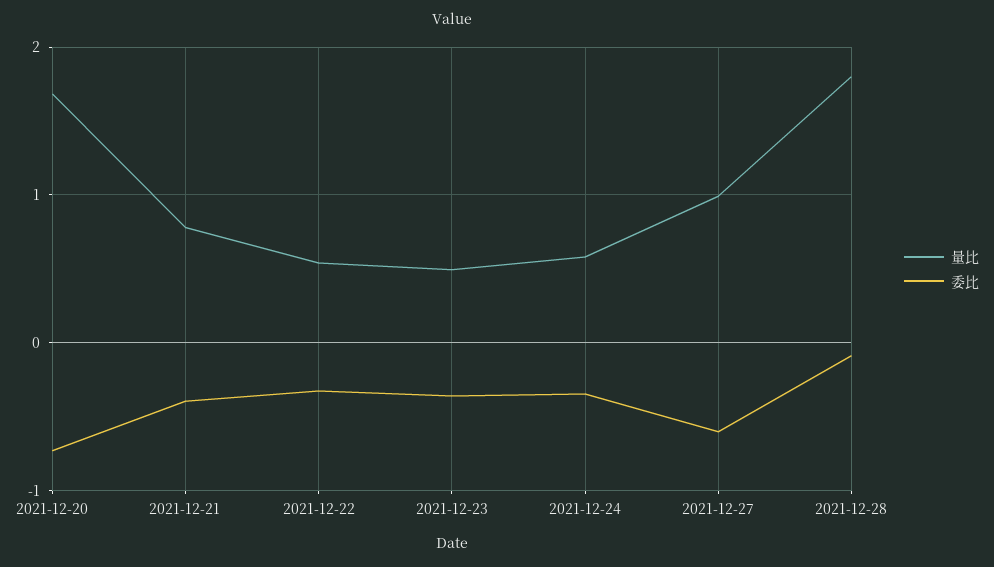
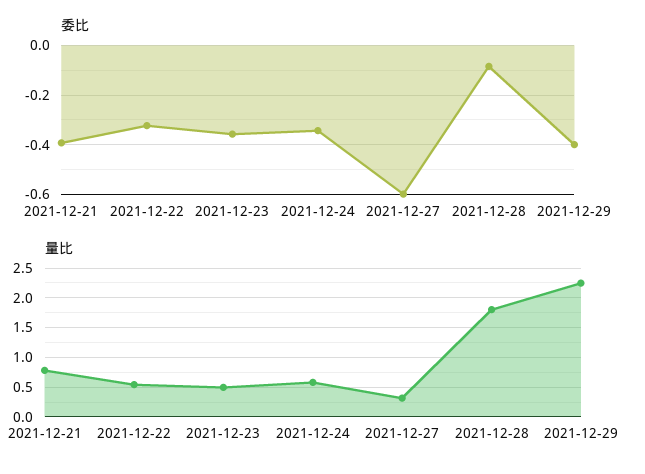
量比, 2021-12-20: 1.7 -> none
委比, 2021-12-20: -0.7 -> none
量比, 2021-12-27: 1 -> 0.25
委比, 2021-12-29: none -> -0.4
量比, 2021-12-29: none -> 2.25

